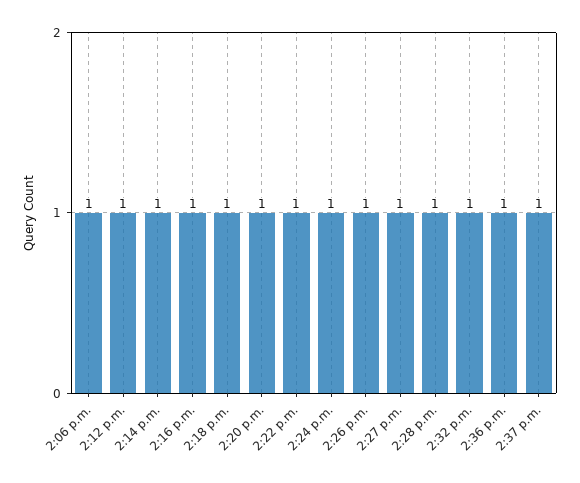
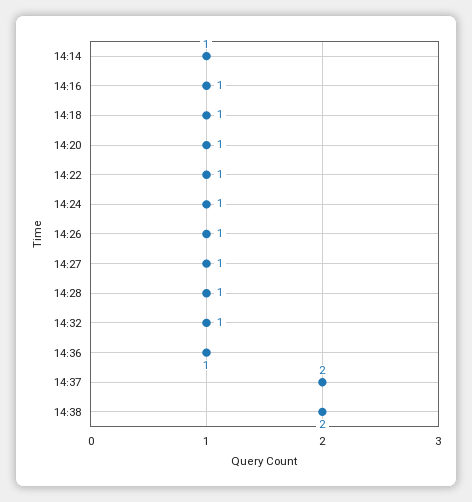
2:06 p.m.: 1 -> none
2:12 p.m.: 1 -> none
2:37 p.m.: 1 -> 2
14:38: none -> 2

